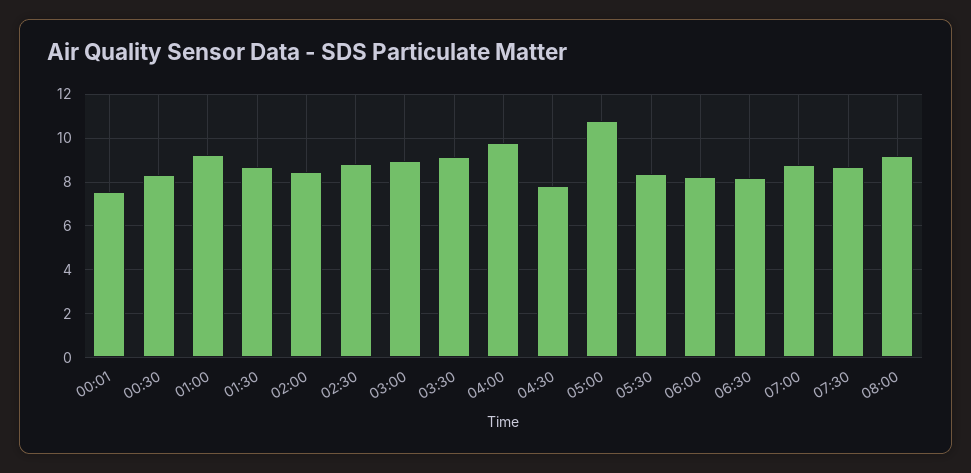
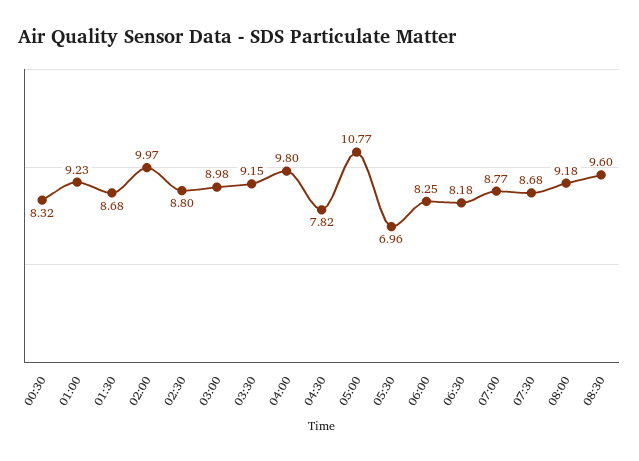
00:01: 7.5 -> none
02:00: 8.5 -> 9.97
05:30: 8.5 -> 6.96
08:30: none -> 9.6

